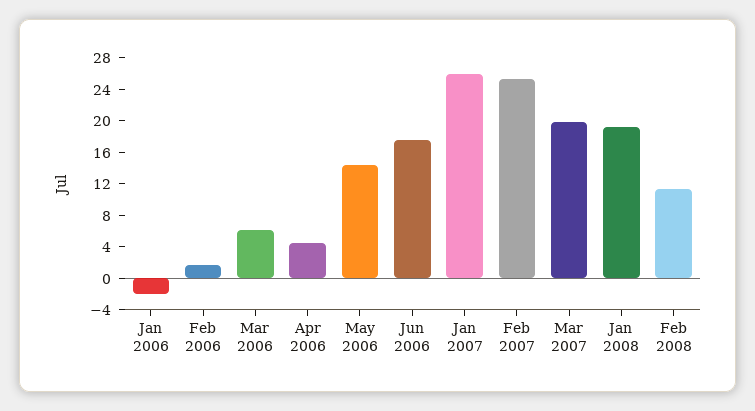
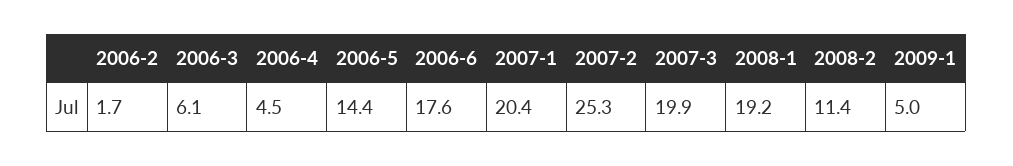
Jan 2006: -2 -> none
Jan 2007: 26 -> 20.4
2009-1: none -> 5

